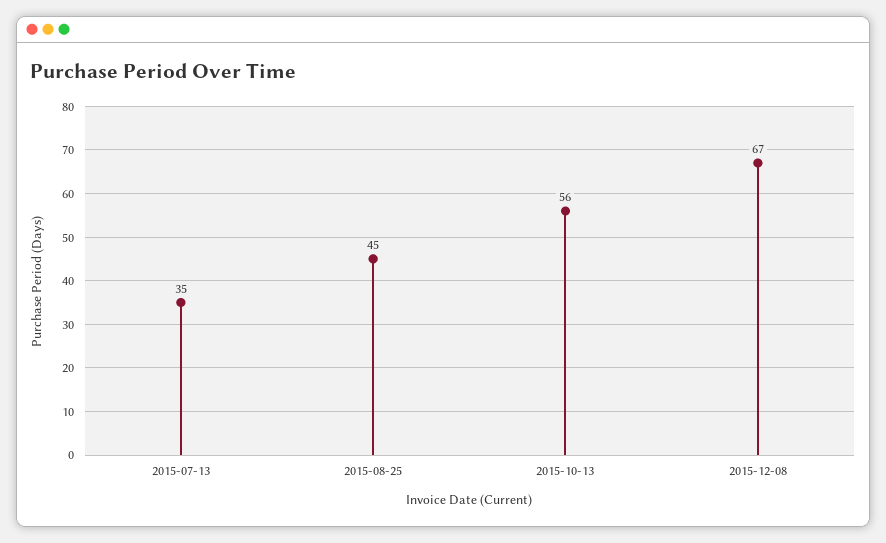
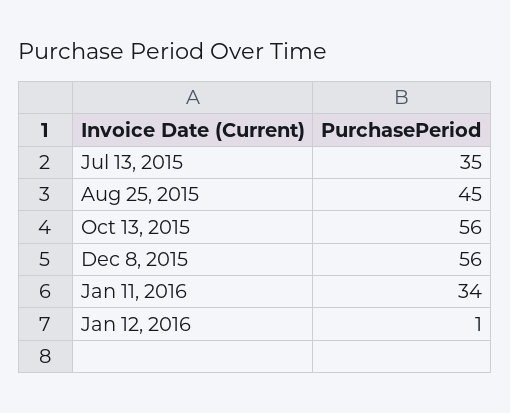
2015-12-08: 67 -> 56
Jan 11, 2016: none -> 34
Jan 12, 2016: none -> 1

